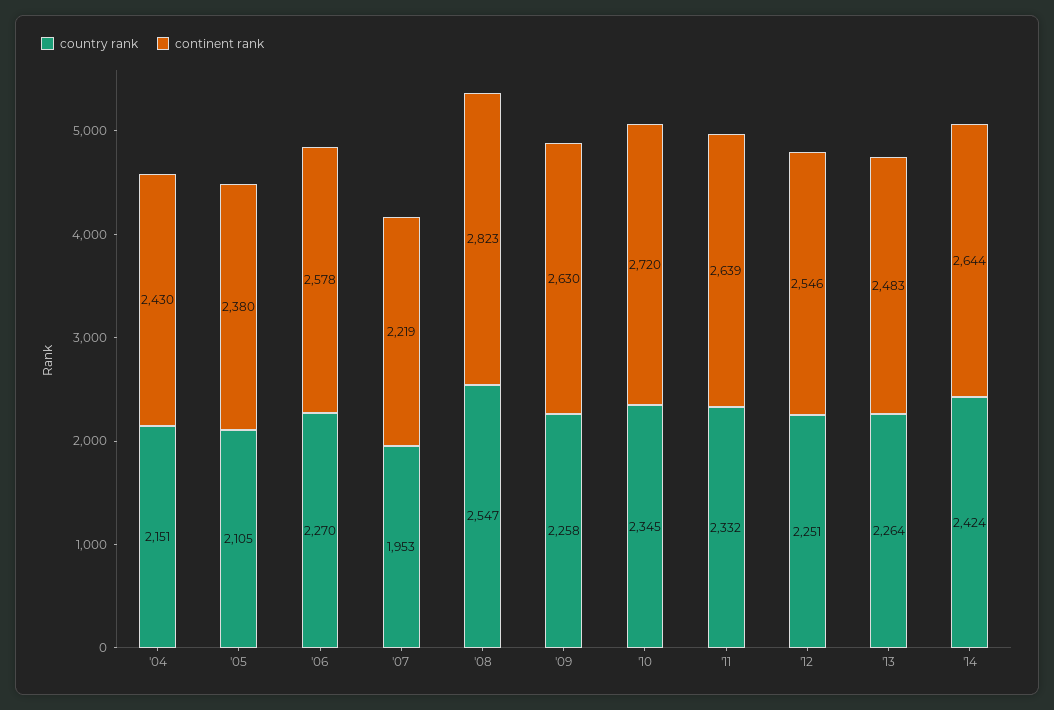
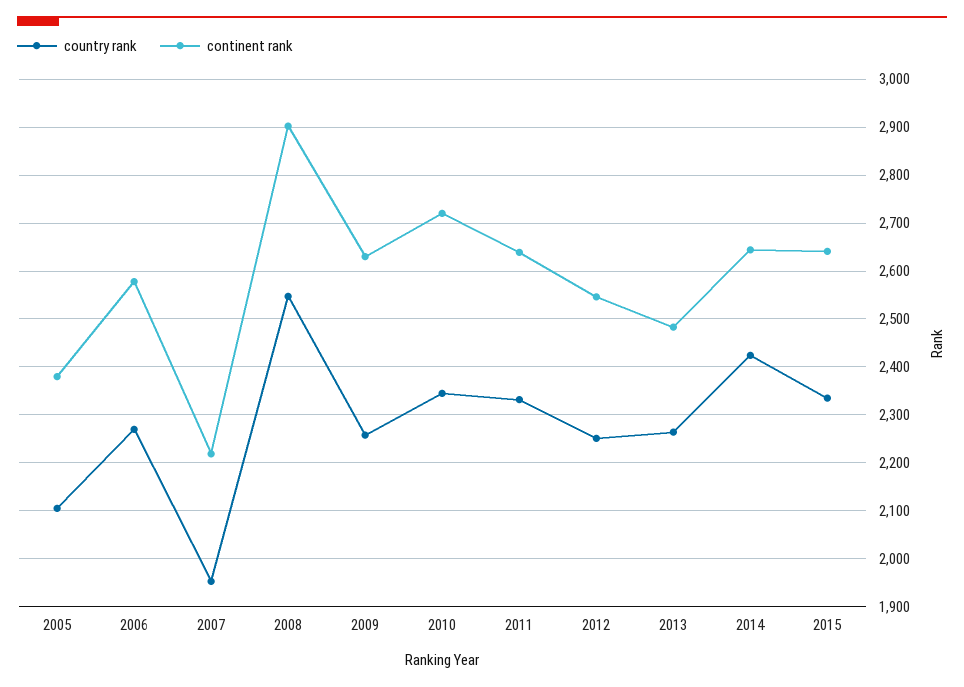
country rank, '04: 2151 -> none
continent rank, '04: 2430 -> none
continent rank, '08: 2823 -> 2900
country rank, 2015: none -> 2340
continent rank, 2015: none -> 2640

